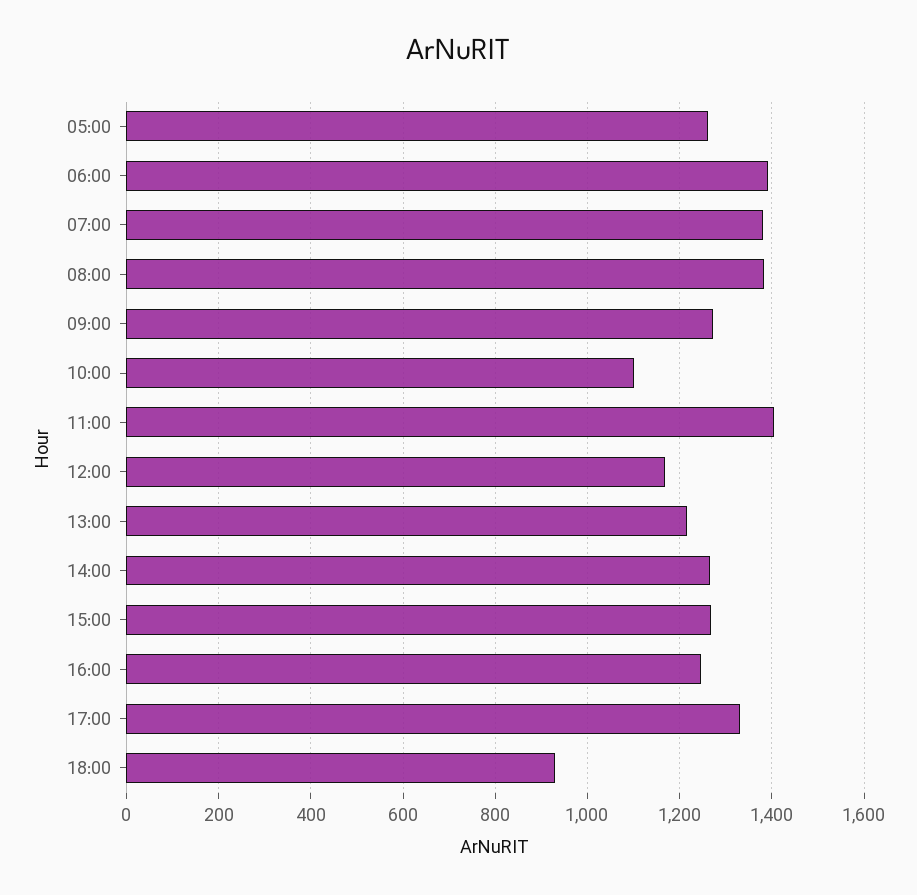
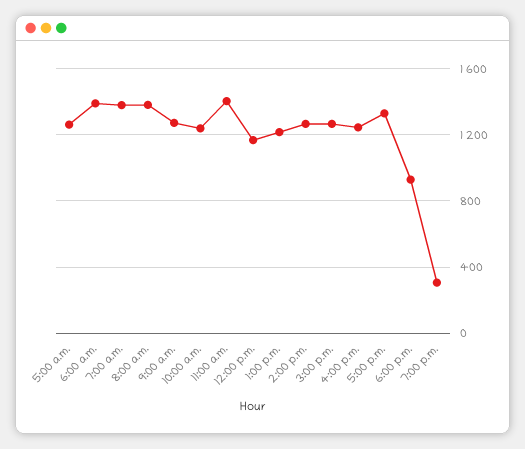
10:00: 1100 -> 1250
7:00 p.m.: none -> 300

